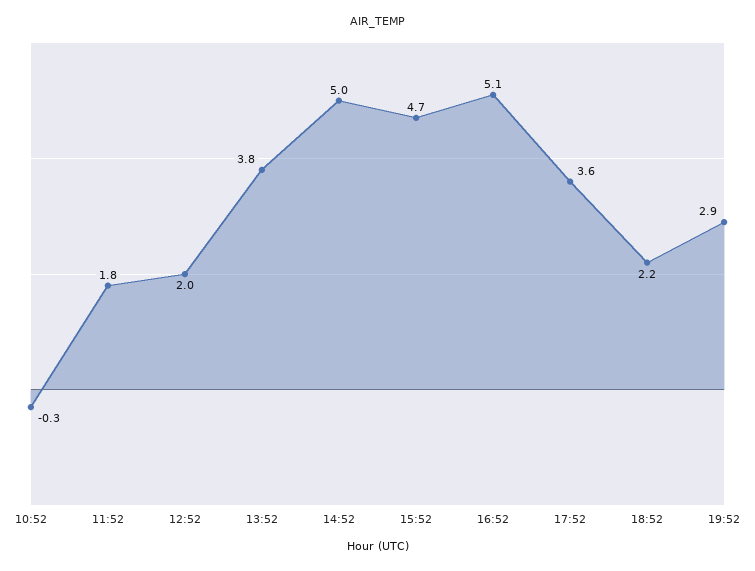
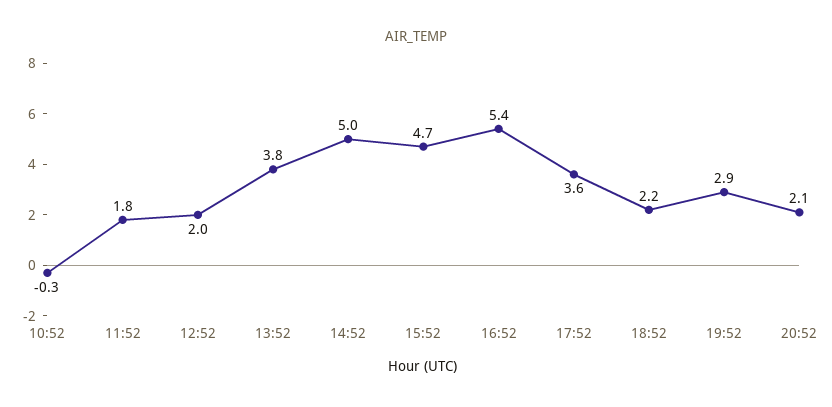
16:52: 5.1 -> 5.4
20:52: none -> 2.1

